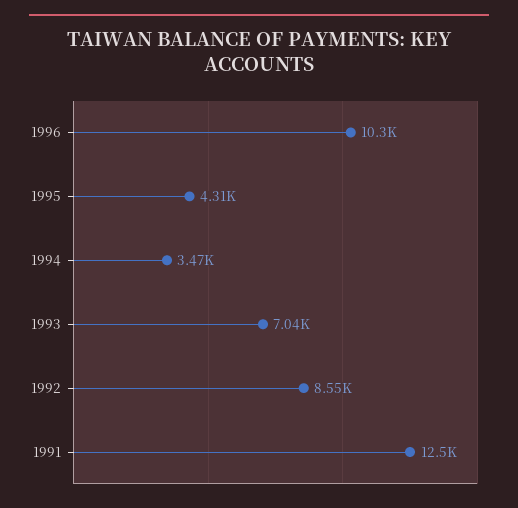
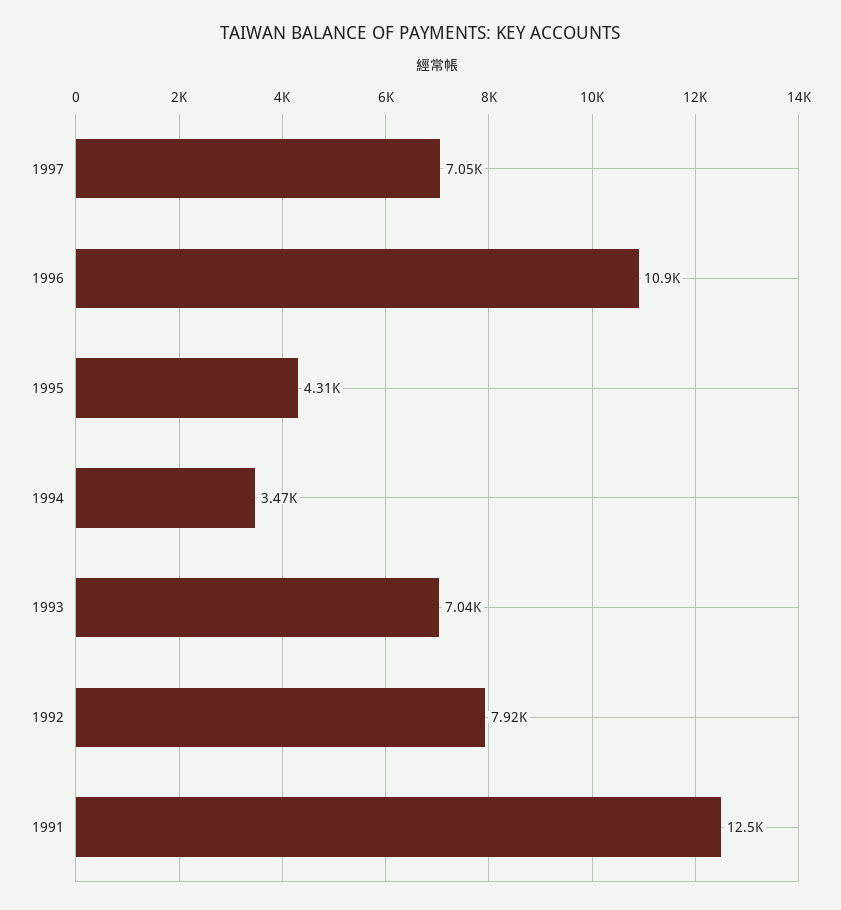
1996: 10300 -> 10900
1992: 8550 -> 7920
1997: none -> 7050

